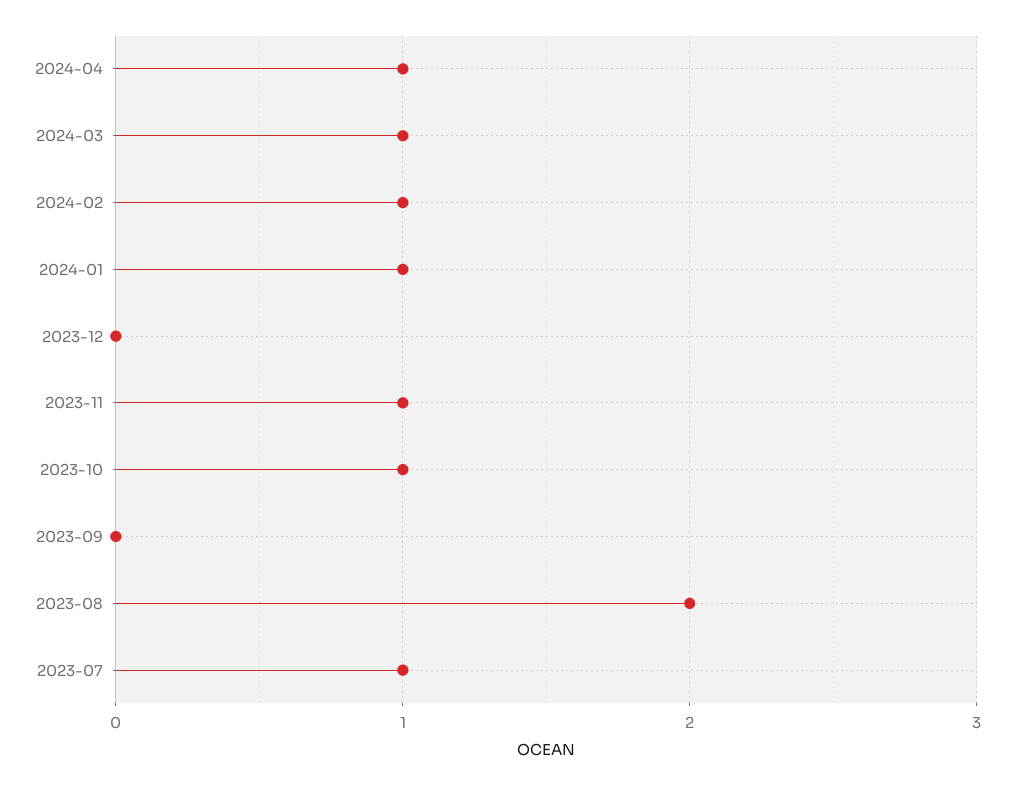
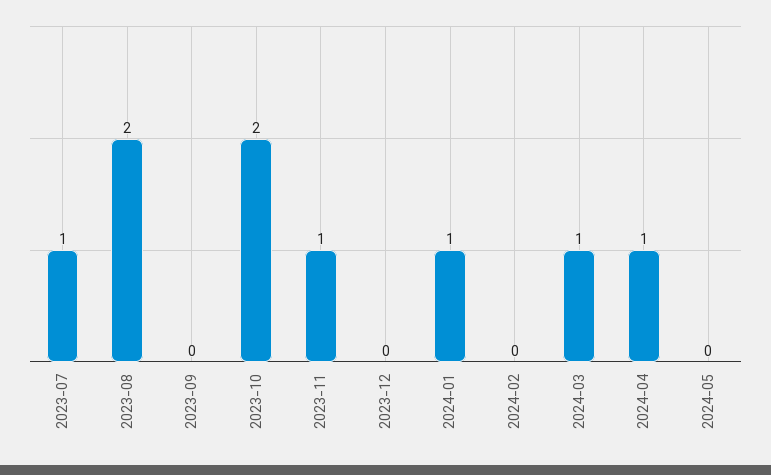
2024-02: 1 -> 0
2023-10: 1 -> 2
2024-05: none -> 0

